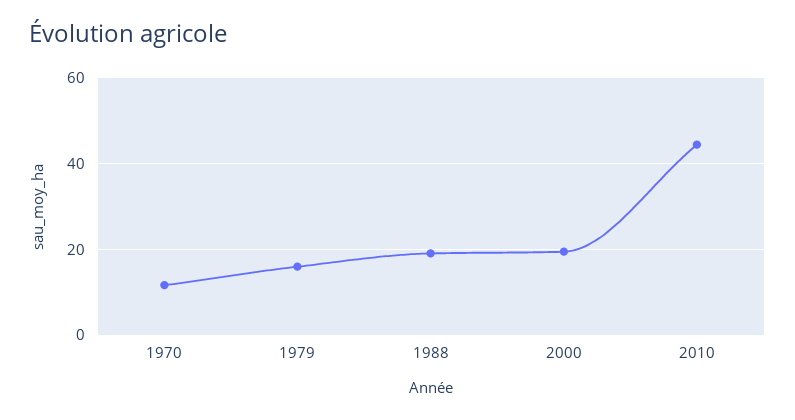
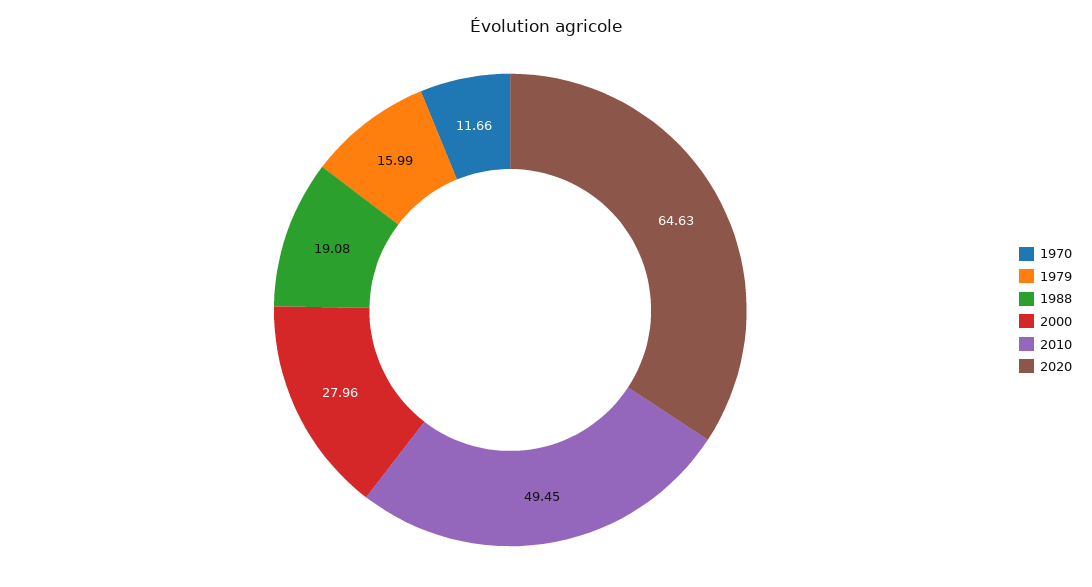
2000: 20 -> 27.96
2010: 44 -> 49.45
2020: none -> 64.63

